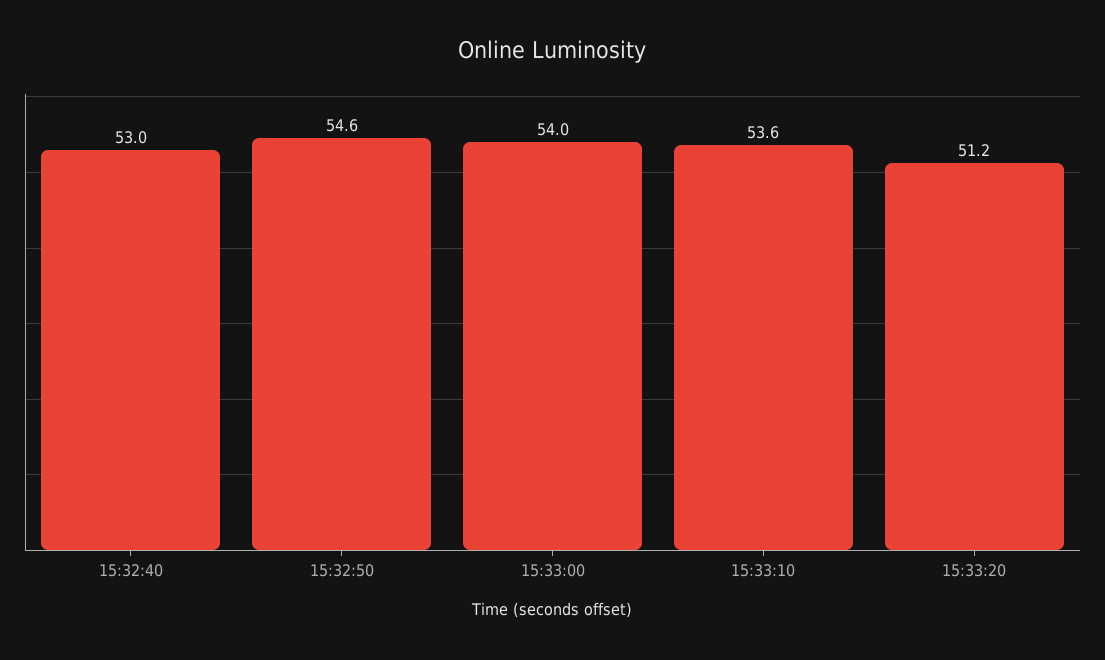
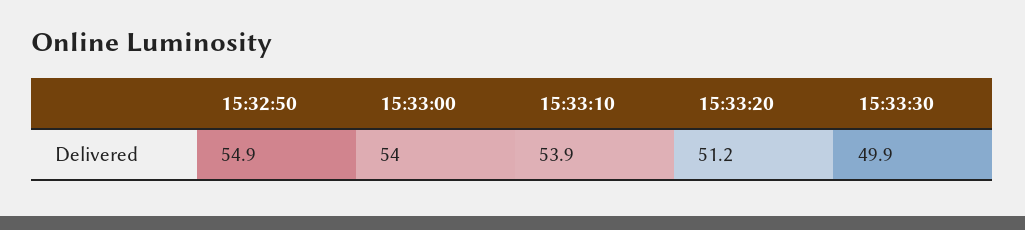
15:32:40: 53 -> none
15:32:50: 54.6 -> 54.9
15:33:10: 53.6 -> 53.9
15:33:30: none -> 49.9

